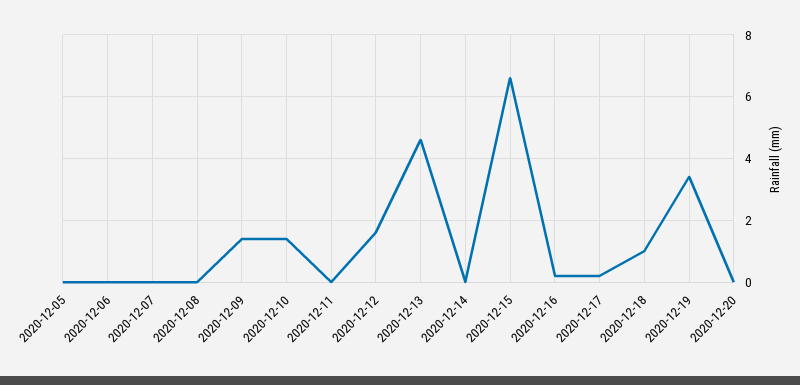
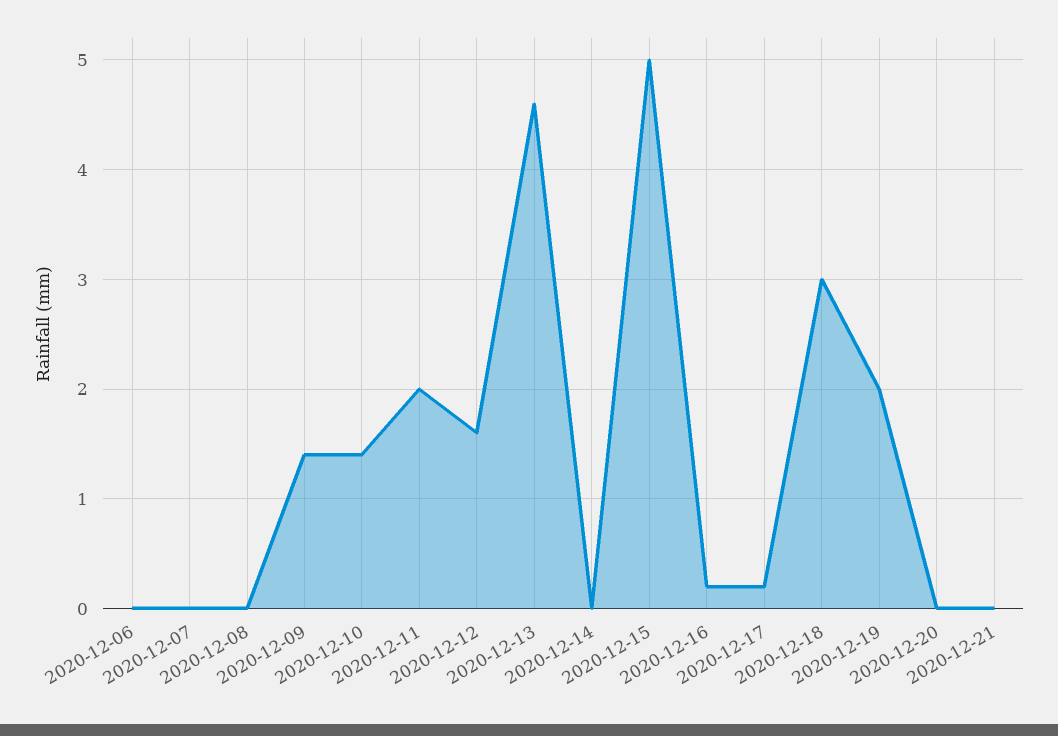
2020-12-05: 0 -> none
2020-12-11: 0 -> 2
2020-12-15: 6.5 -> 5
2020-12-18: 1 -> 3
2020-12-19: 3.5 -> 2
2020-12-21: none -> 0

